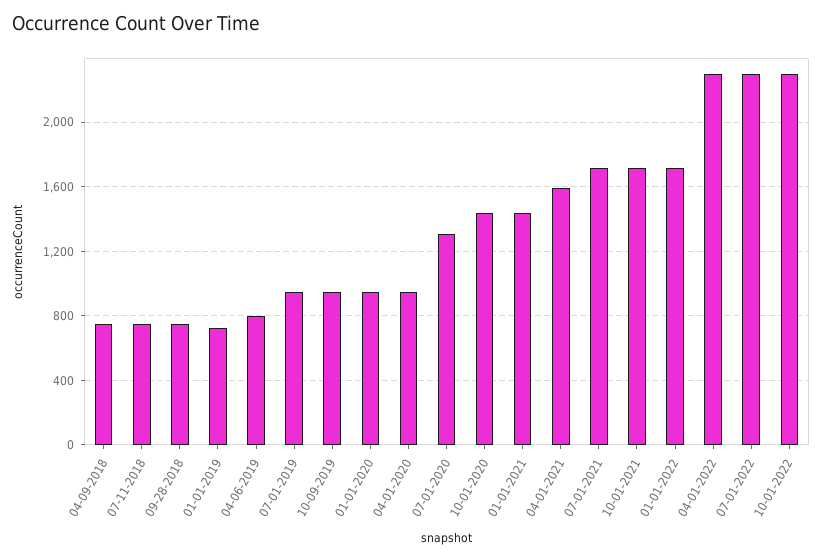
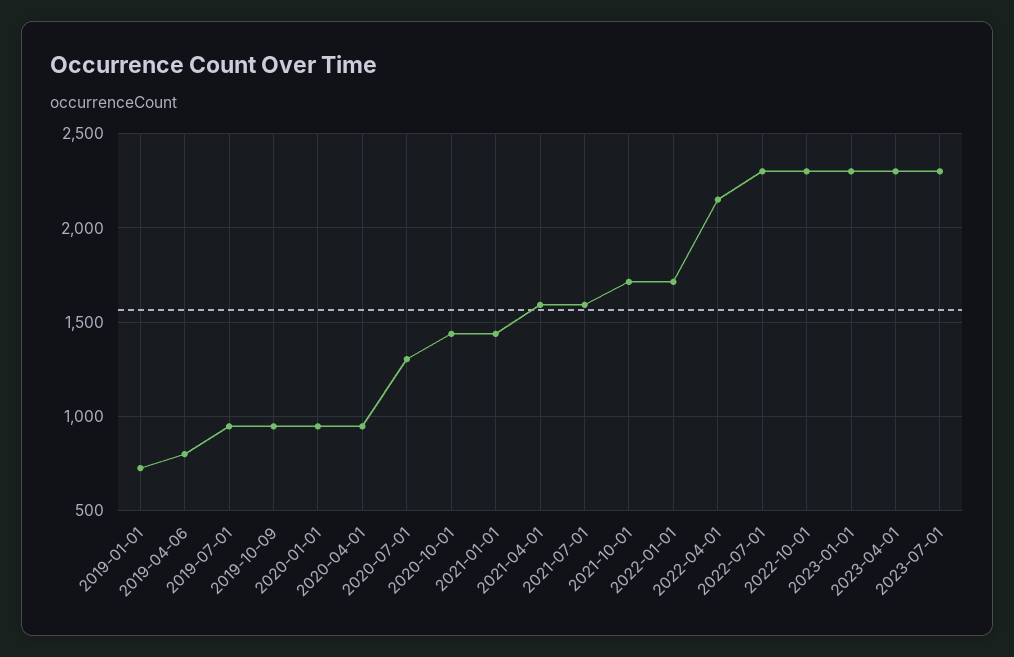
04-09-2018: 750 -> none
07-11-2018: 750 -> none
09-28-2018: 750 -> none
07-01-2021: 1700 -> 1600
04-01-2022: 2300 -> 2150
2023-01-01: none -> 2300
2023-04-01: none -> 2300
2023-07-01: none -> 2300

